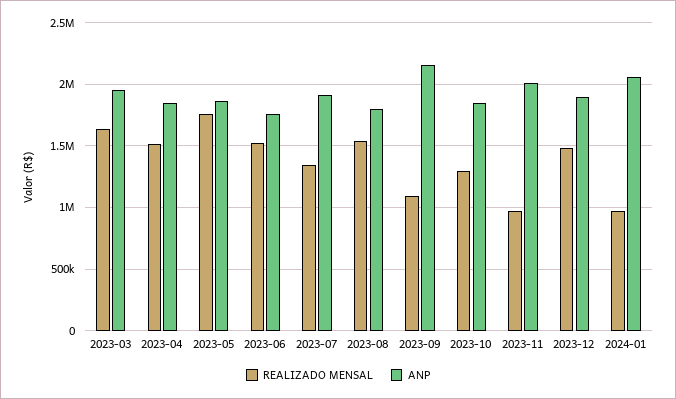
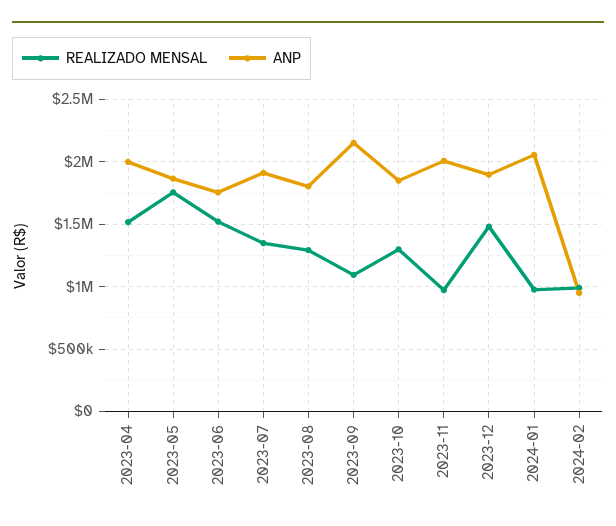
REALIZADO MENSAL, 2023-03: 1650000 -> none
ANP, 2023-03: 1950000 -> none
ANP, 2023-04: 1850000 -> 2000000
REALIZADO MENSAL, 2023-08: 1550000 -> 1300000
REALIZADO MENSAL, 2024-02: none -> 1000000
ANP, 2024-02: none -> 950000

